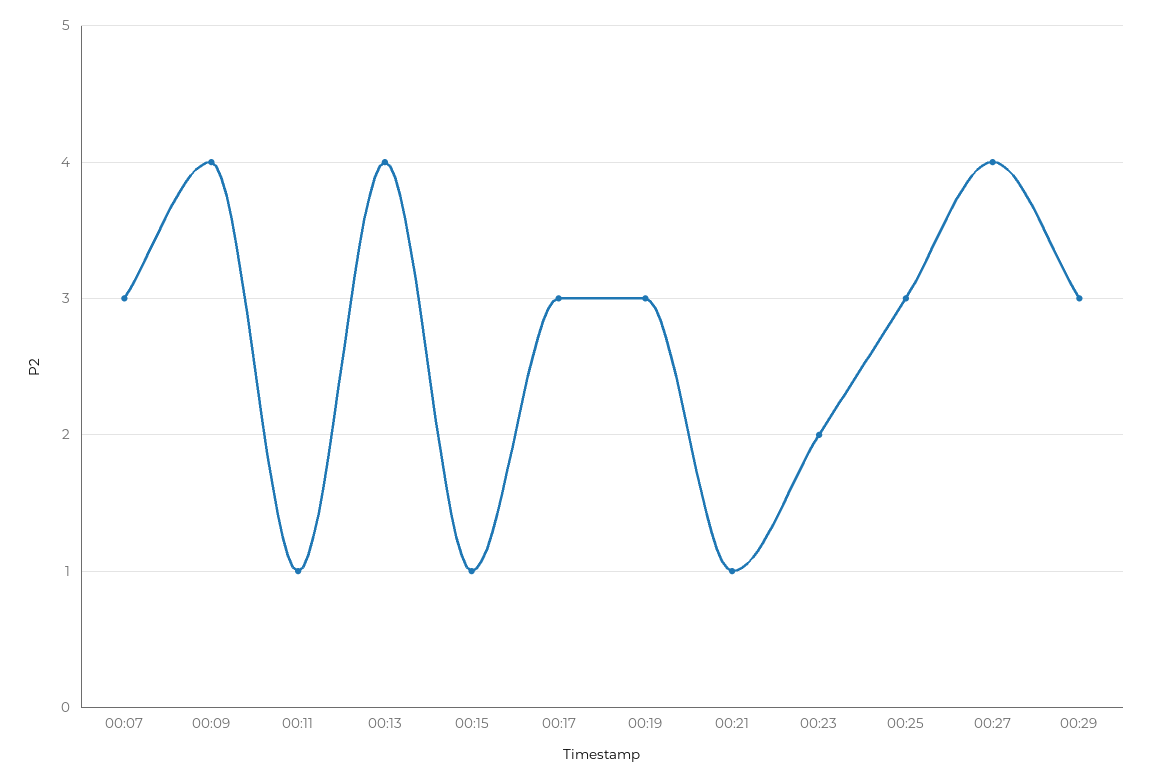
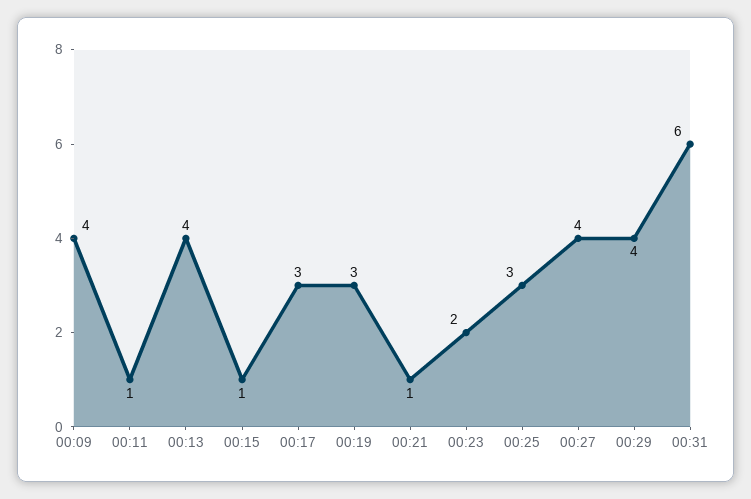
00:07: 3 -> none
00:29: 3 -> 4
00:31: none -> 6

